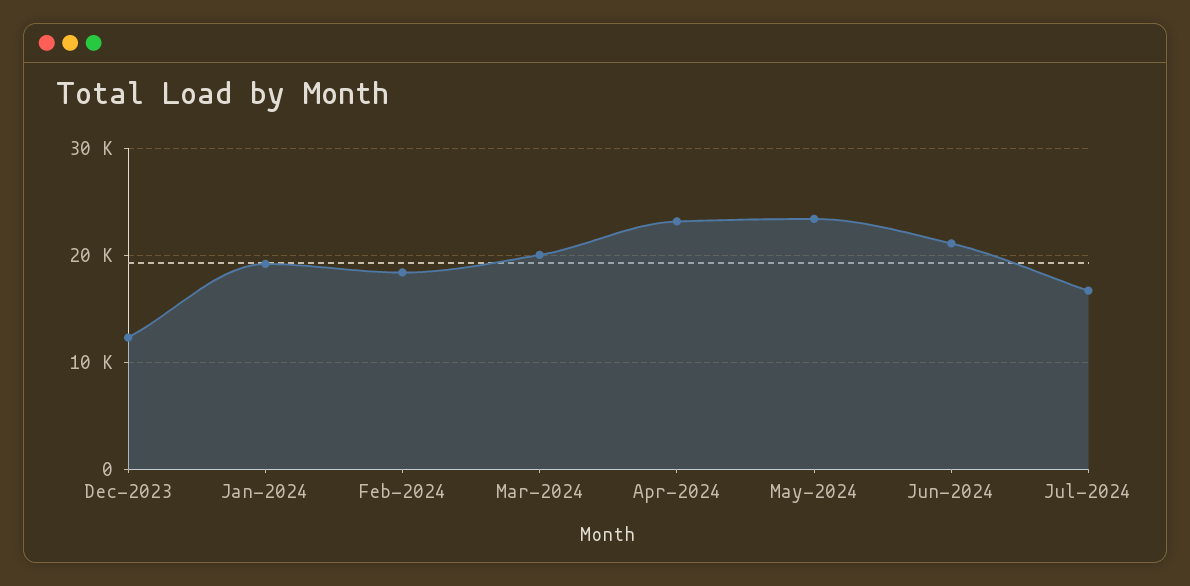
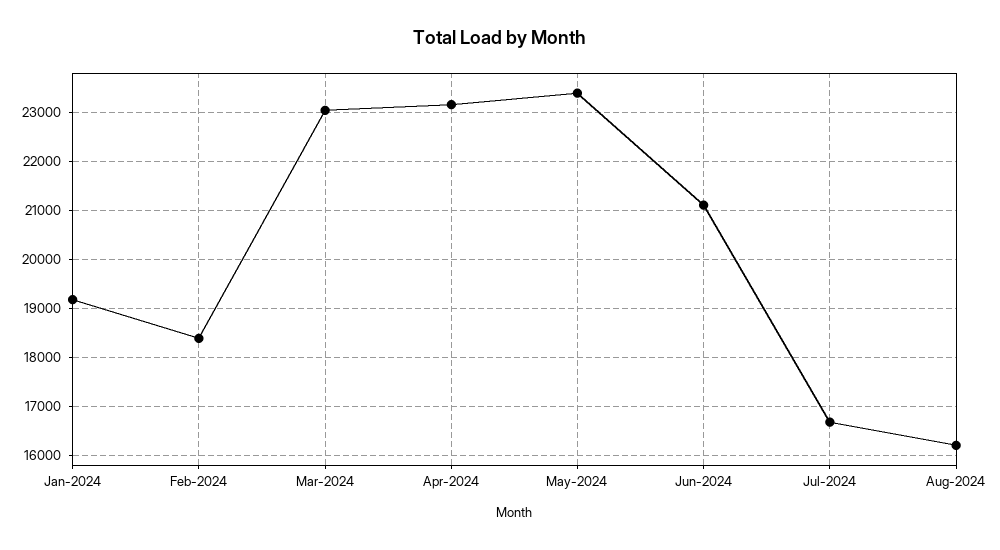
Dec-2023: 12000 -> none
Mar-2024: 20000 -> 23000
Aug-2024: none -> 16200

